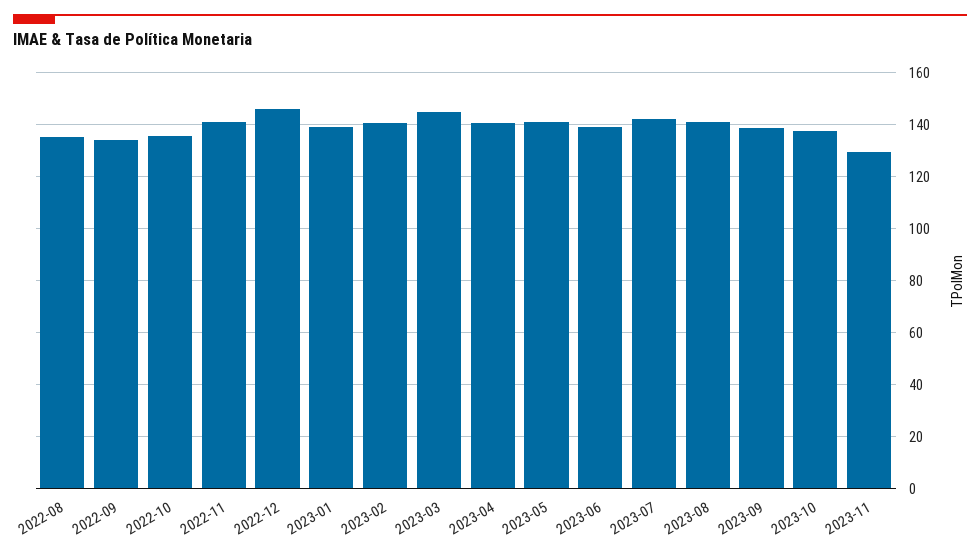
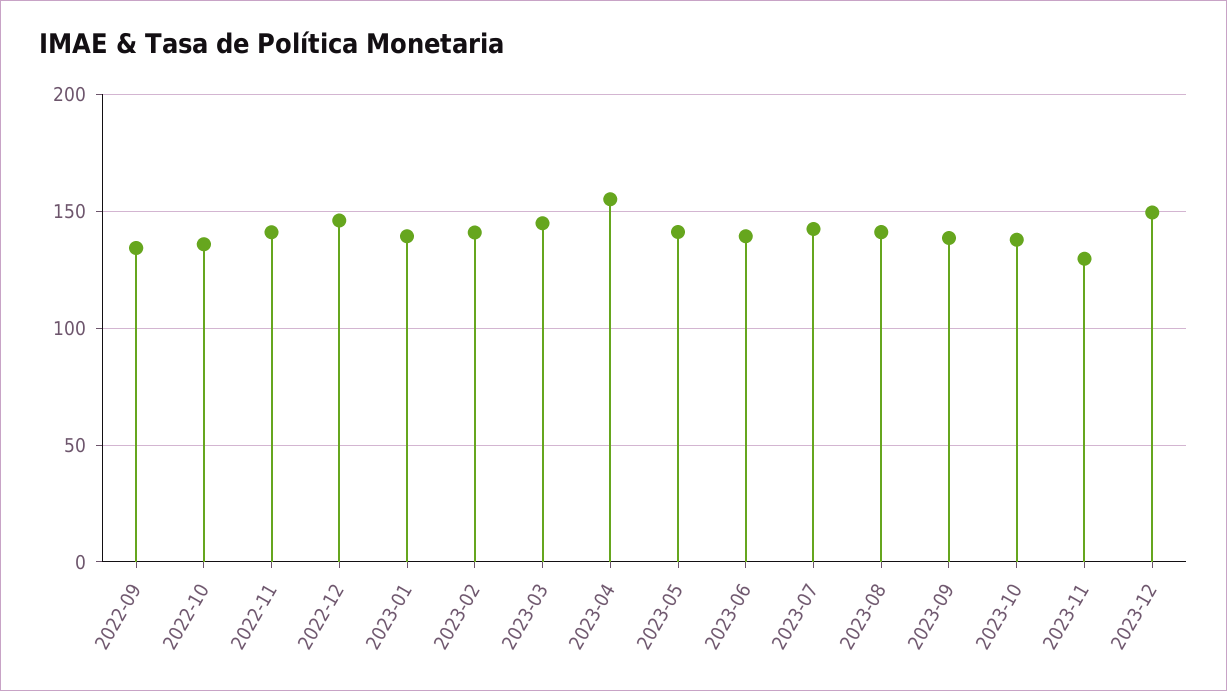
2022-08: 135 -> none
2023-04: 140 -> 155
2023-12: none -> 150

